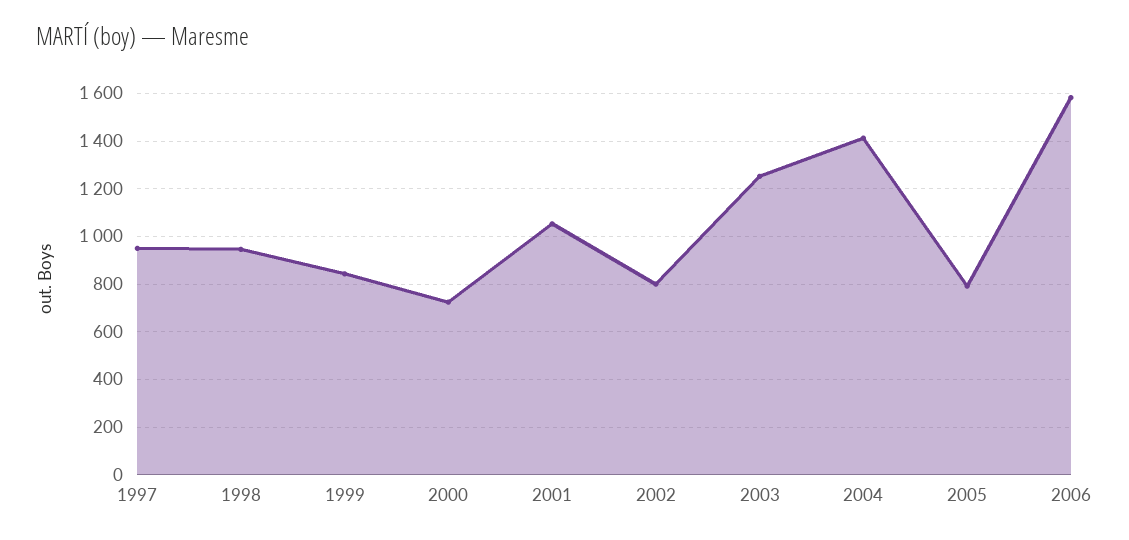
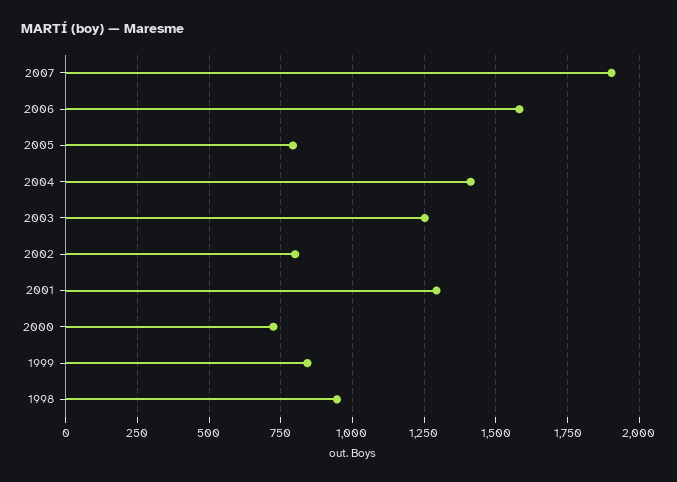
1997: 950 -> none
2001: 1050 -> 1300
2007: none -> 1900

